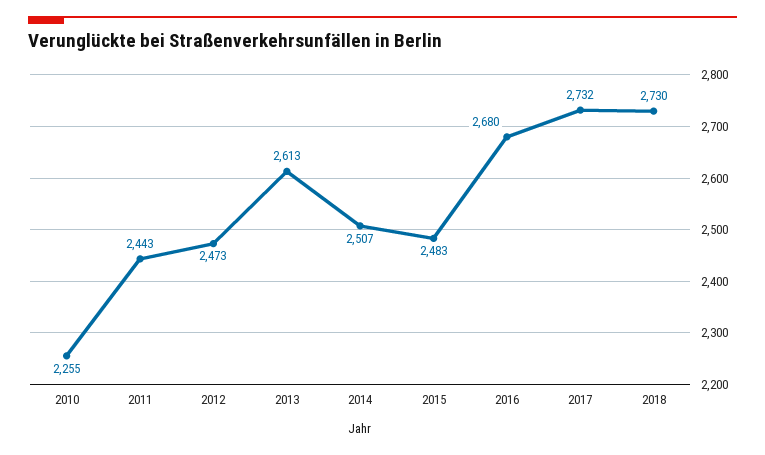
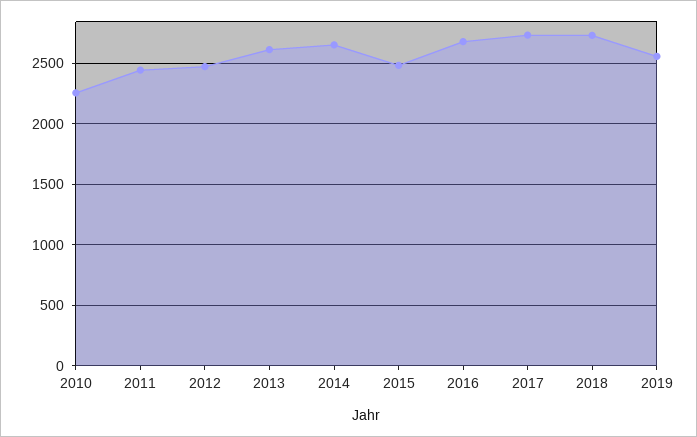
2014: 2507 -> 2650
2019: none -> 2550

